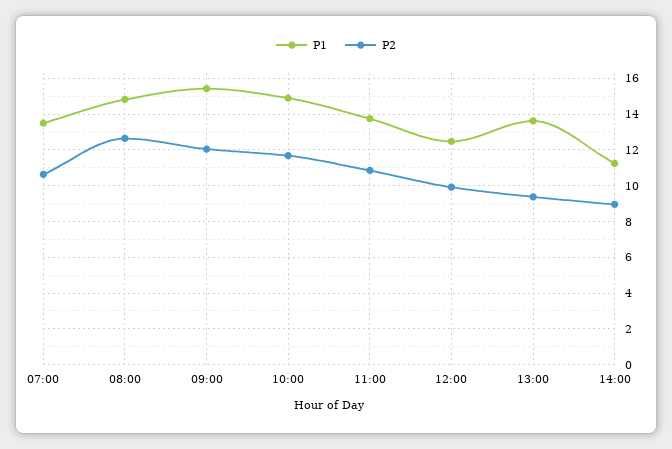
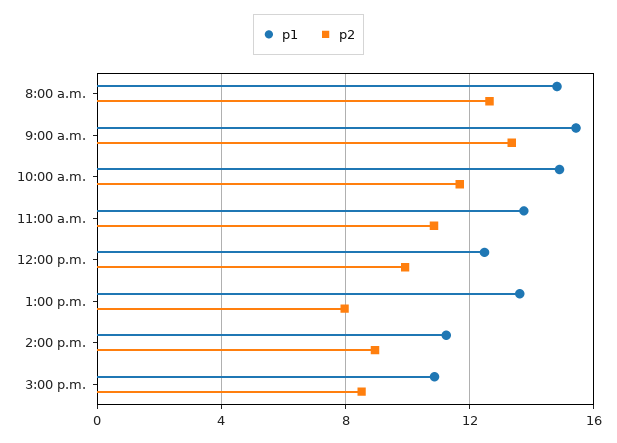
P1, 07:00: 13.5 -> none
P2, 07:00: 10.5 -> none
P2, 09:00: 12 -> 13.5
P2, 13:00: 9.5 -> 8
P1, 3:00 p.m.: none -> 11
P2, 3:00 p.m.: none -> 8.5

